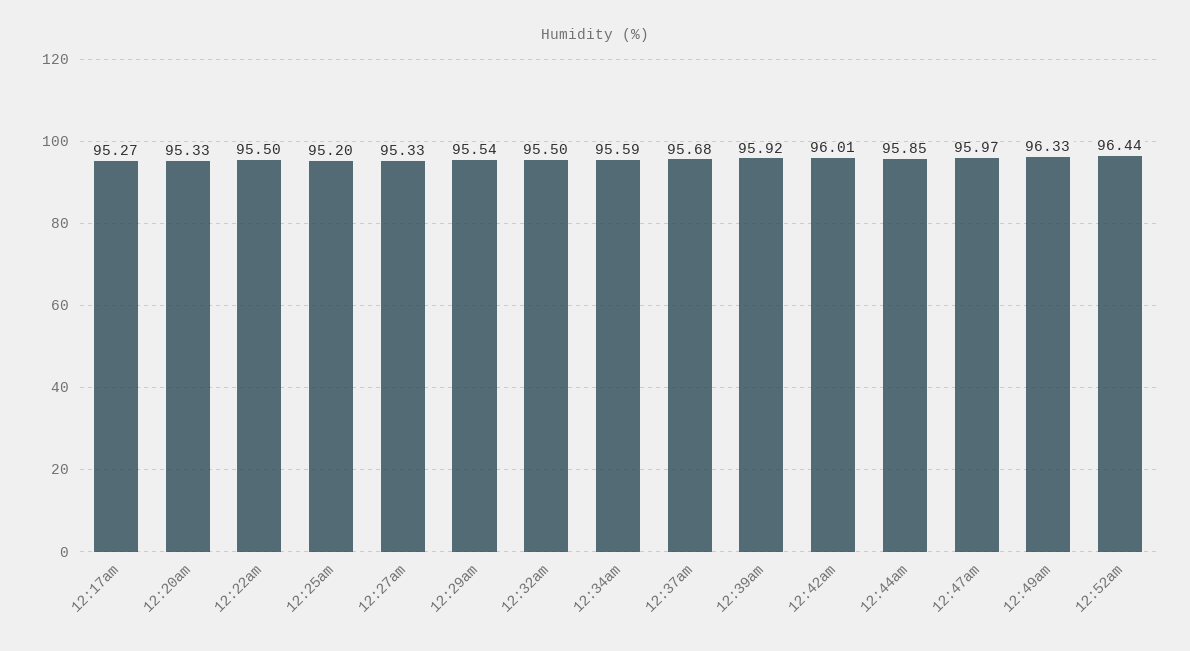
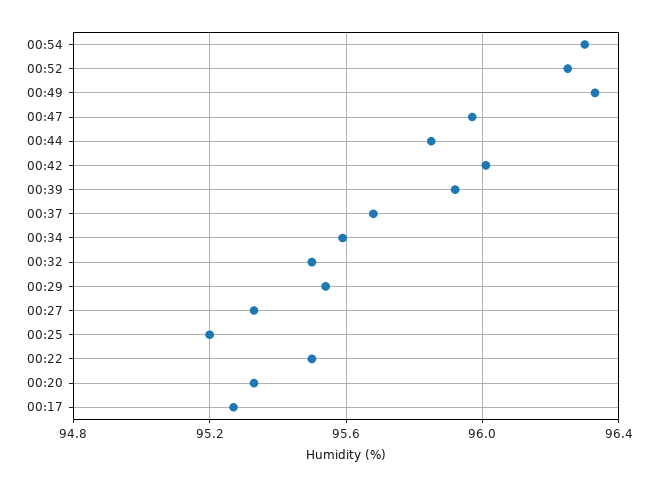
12:52am: 96.44 -> 96.25
00:54: none -> 96.3

